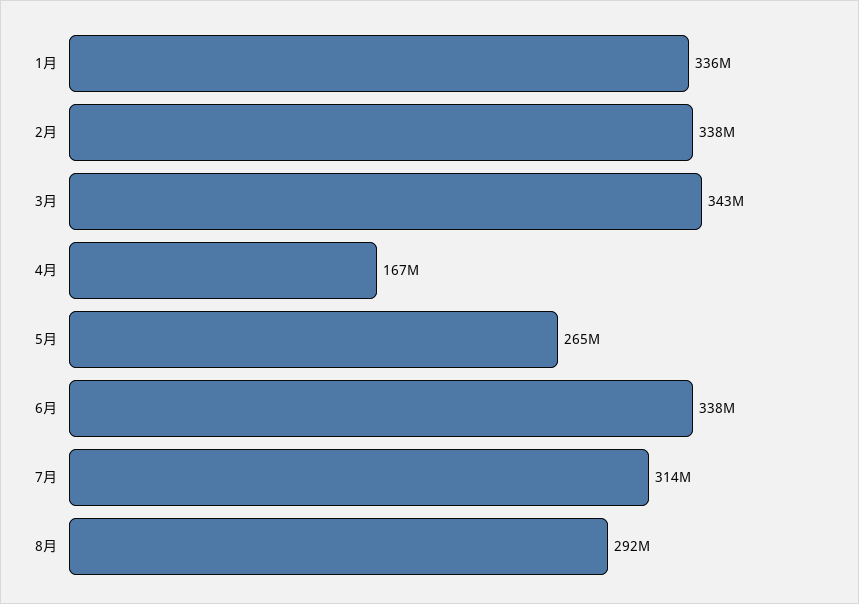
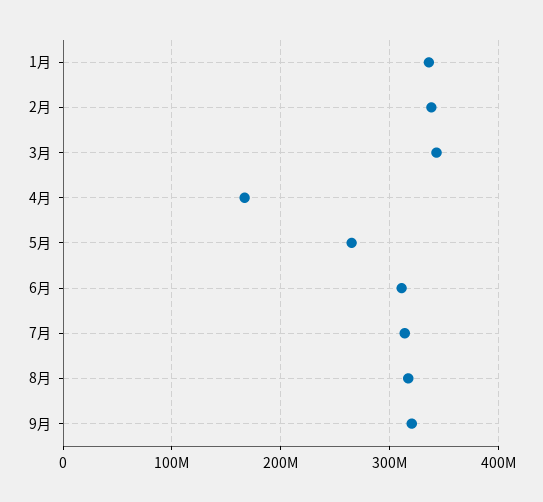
6月: 338000000 -> 310000000
8月: 292000000 -> 320000000
9月: none -> 320000000

